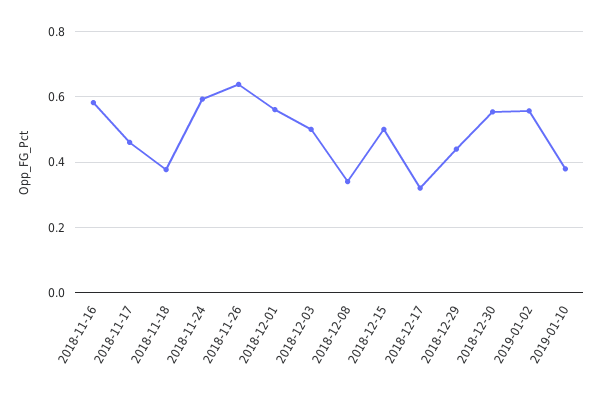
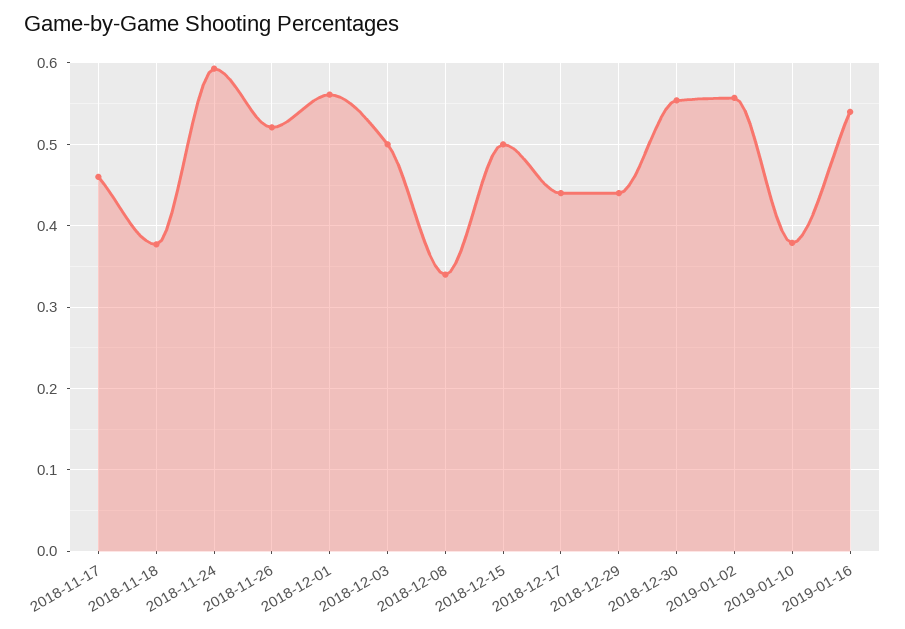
2018-11-16: 0.58 -> none
2018-11-26: 0.64 -> 0.52
2018-12-17: 0.32 -> 0.44
2019-01-16: none -> 0.54

